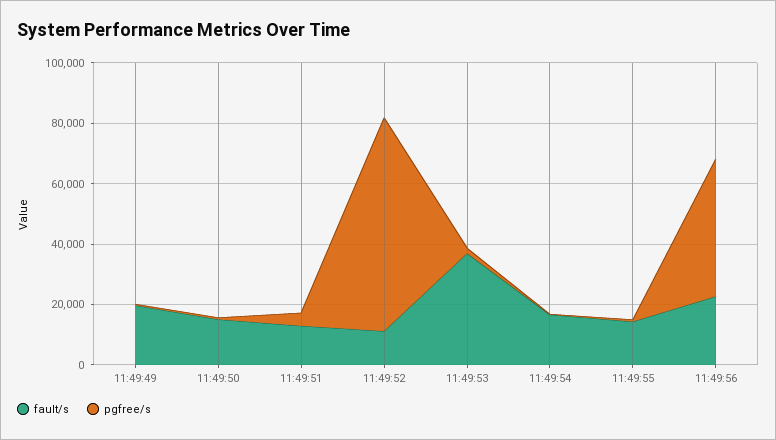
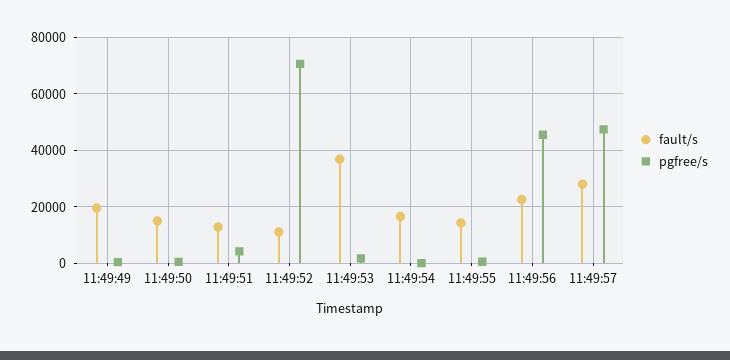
fault/s, 11:49:57: none -> 27500
pgfree/s, 11:49:57: none -> 47500

